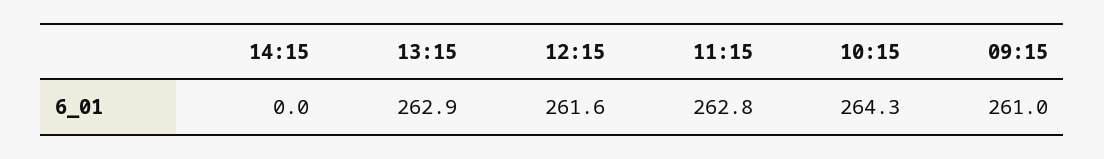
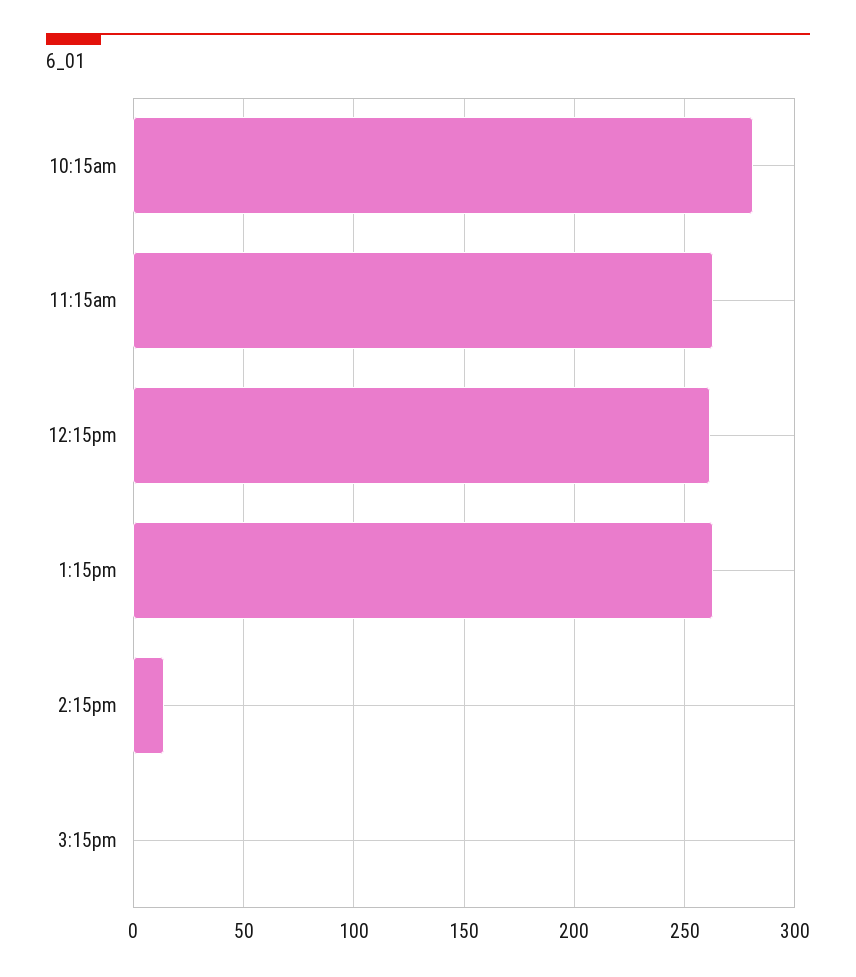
14:15: 0 -> 15
10:15: 264.3 -> 280
09:15: 261 -> none
3:15pm: none -> 0

